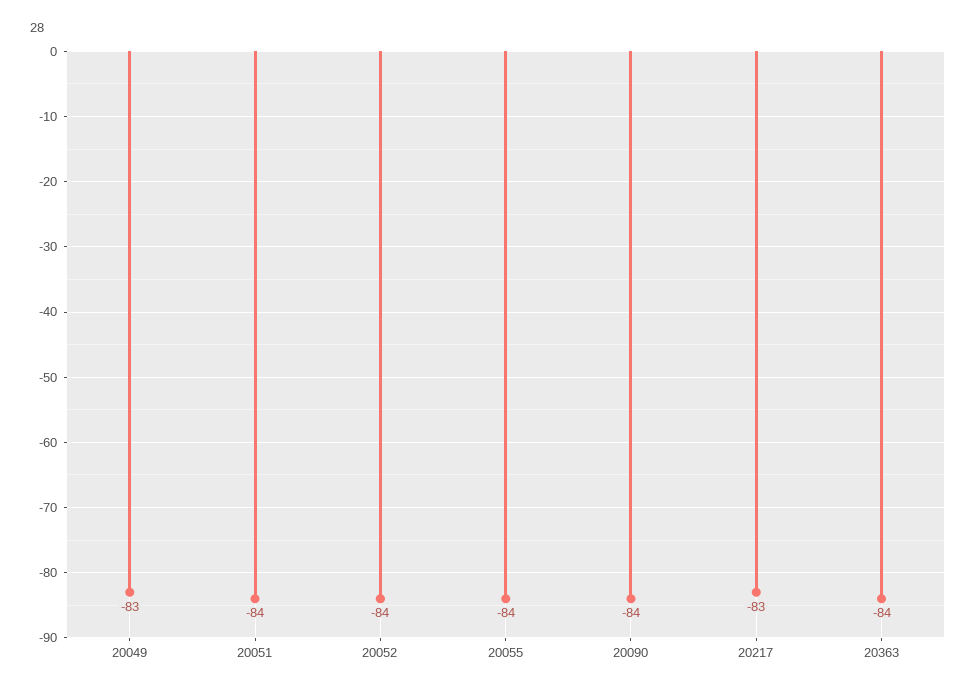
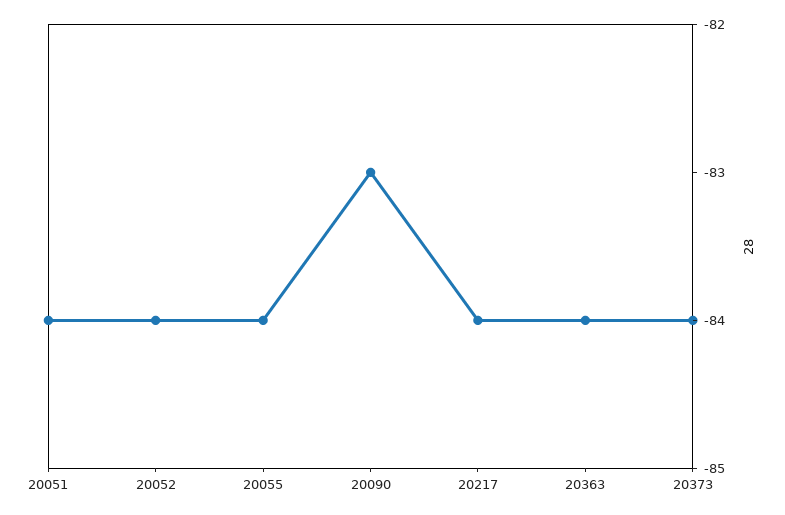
20049: -83 -> none
20090: -84 -> -83
20217: -83 -> -84
20373: none -> -84

